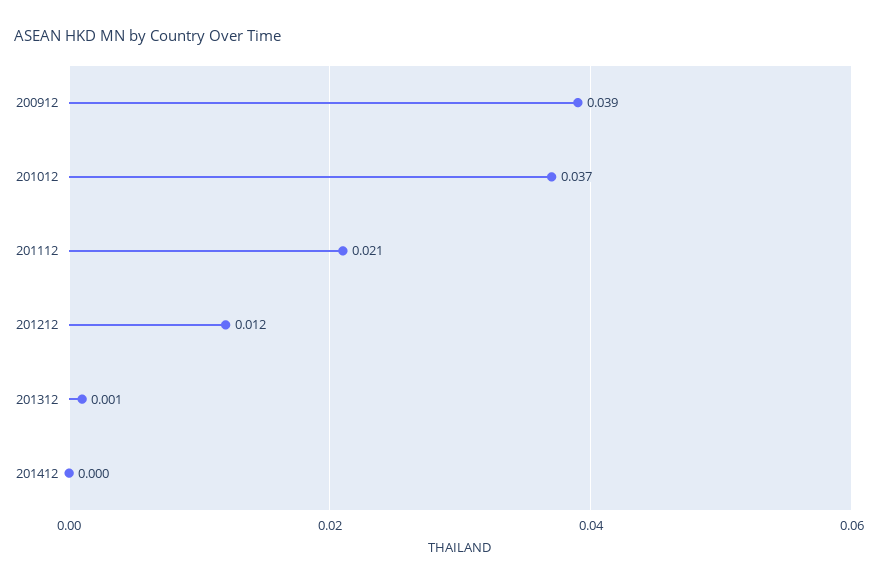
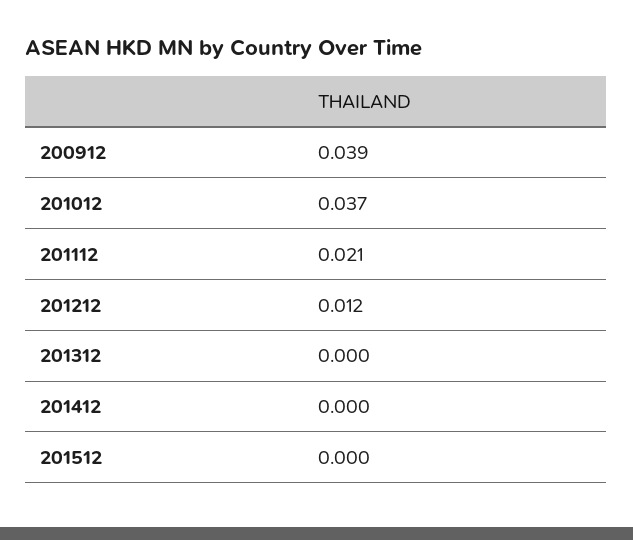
201312: 0.001 -> 0
201512: none -> 0

